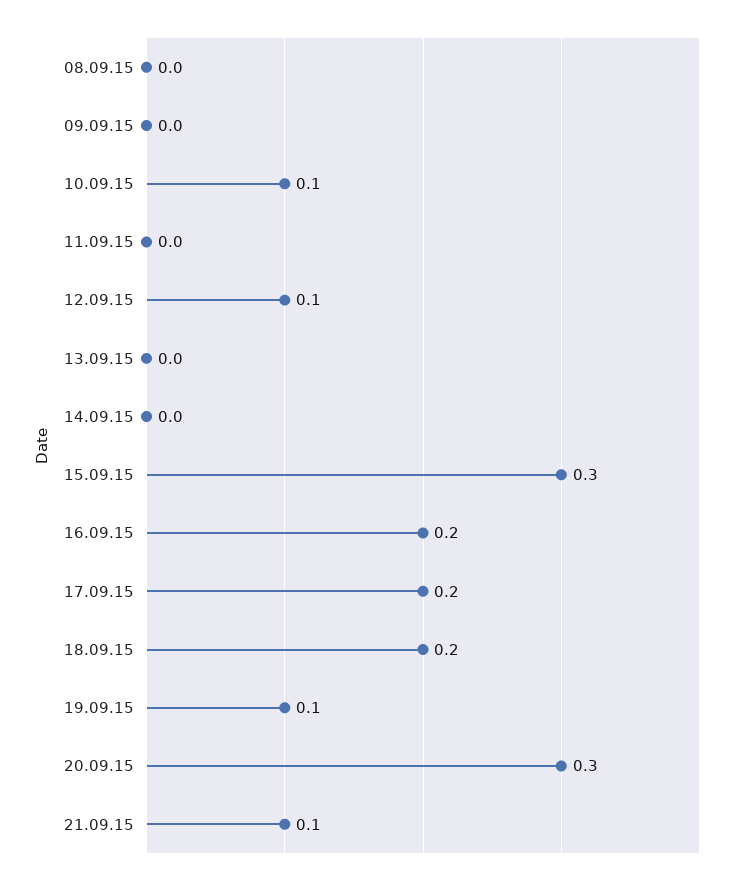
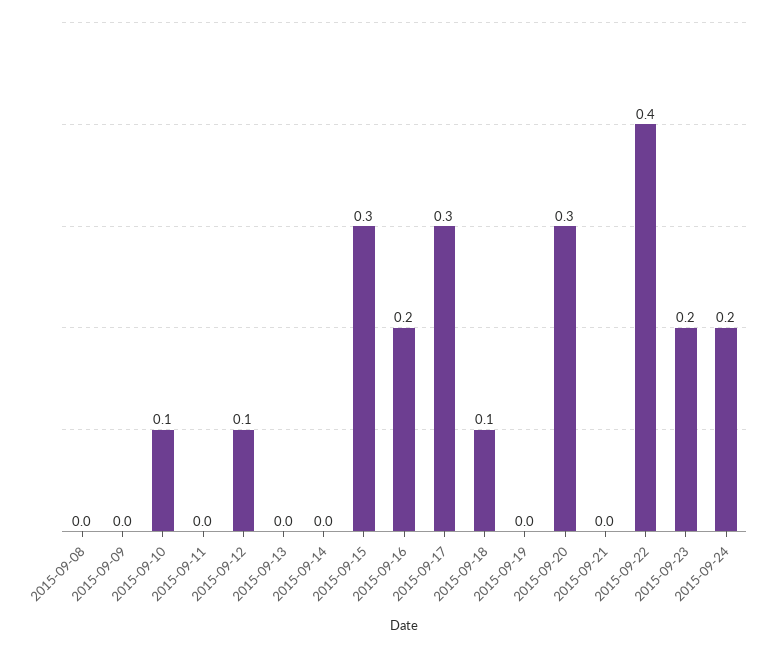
17.09.15: 0.2 -> 0.3
18.09.15: 0.2 -> 0.1
19.09.15: 0.1 -> 0
21.09.15: 0.1 -> 0
2015-09-22: none -> 0.4
2015-09-23: none -> 0.2
2015-09-24: none -> 0.2

